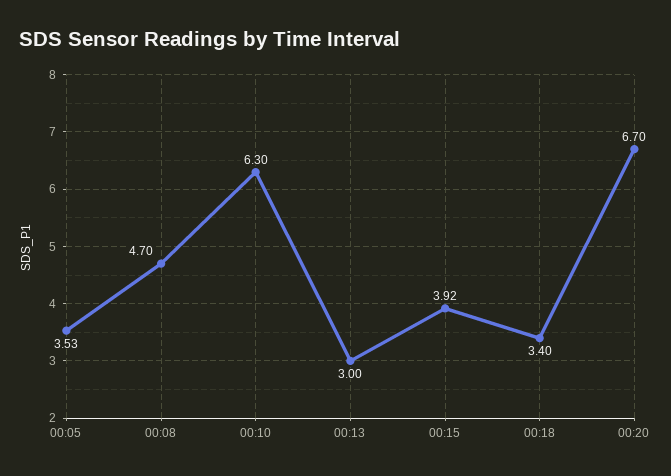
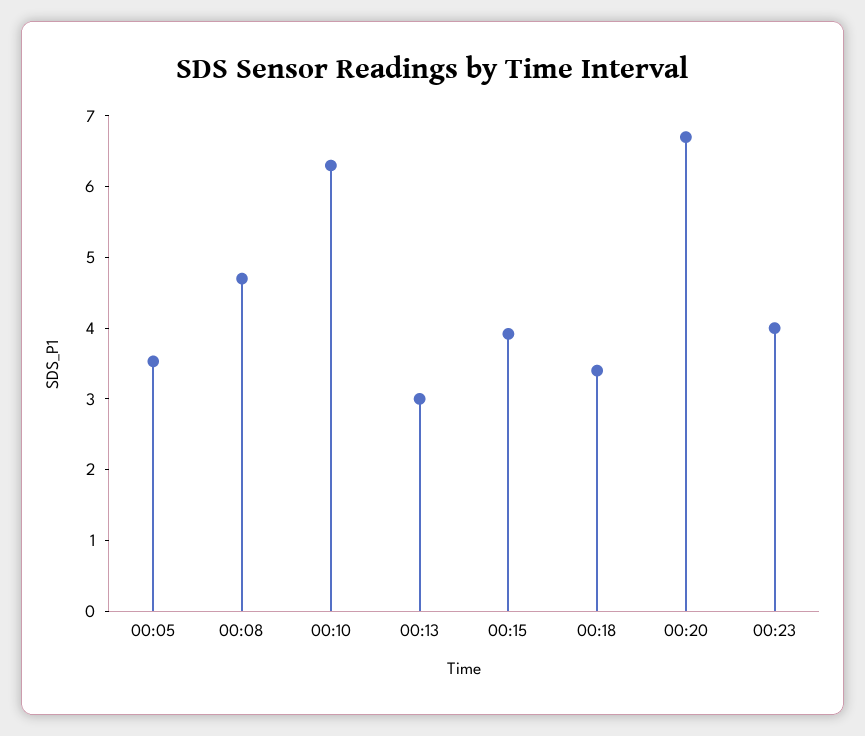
00:23: none -> 4

